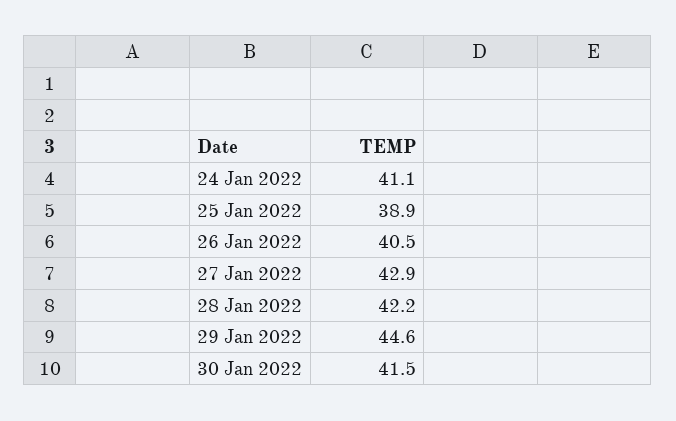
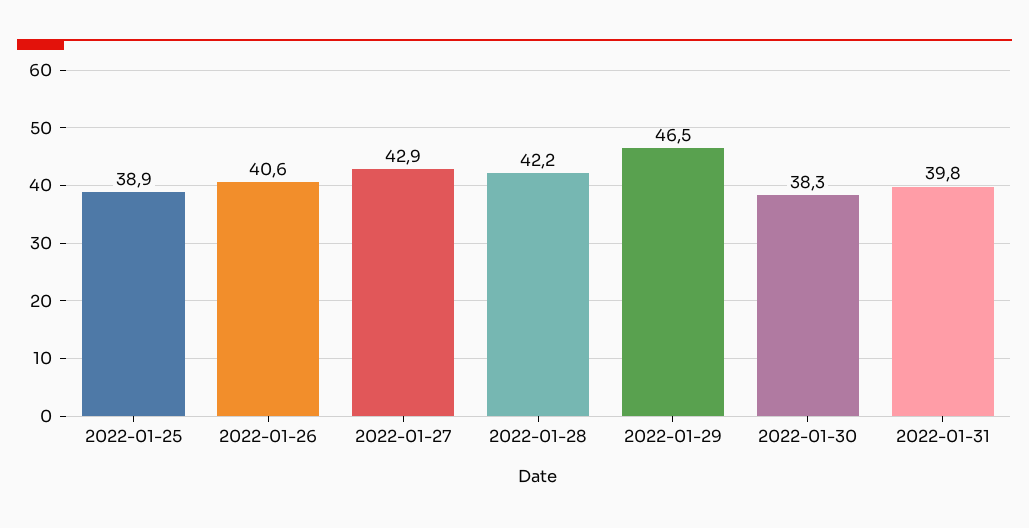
24 Jan 2022: 41.1 -> none
26 Jan 2022: 40.5 -> 40.6
29 Jan 2022: 44.6 -> 46.5
30 Jan 2022: 41.5 -> 38.3
2022-01-31: none -> 39.8

